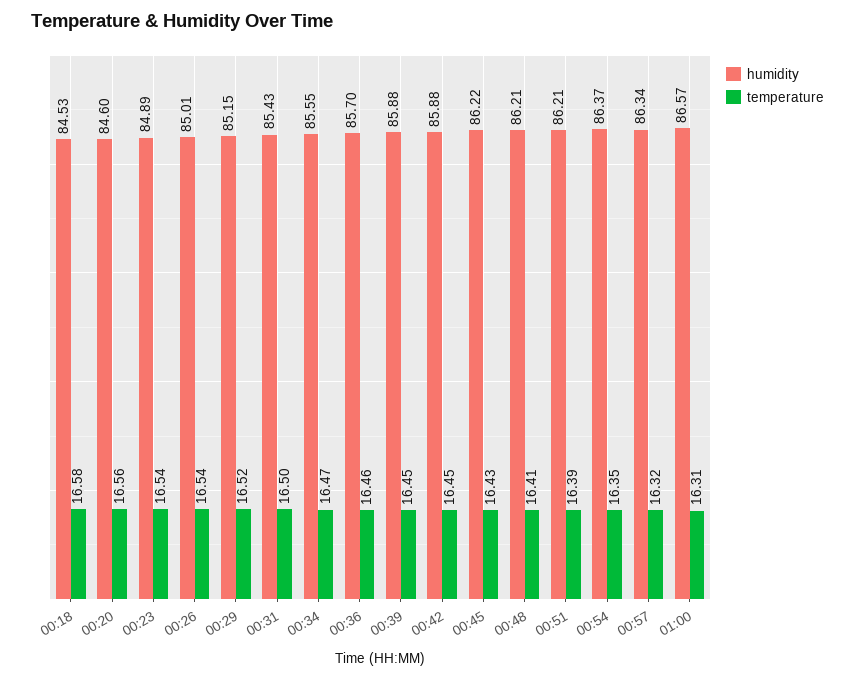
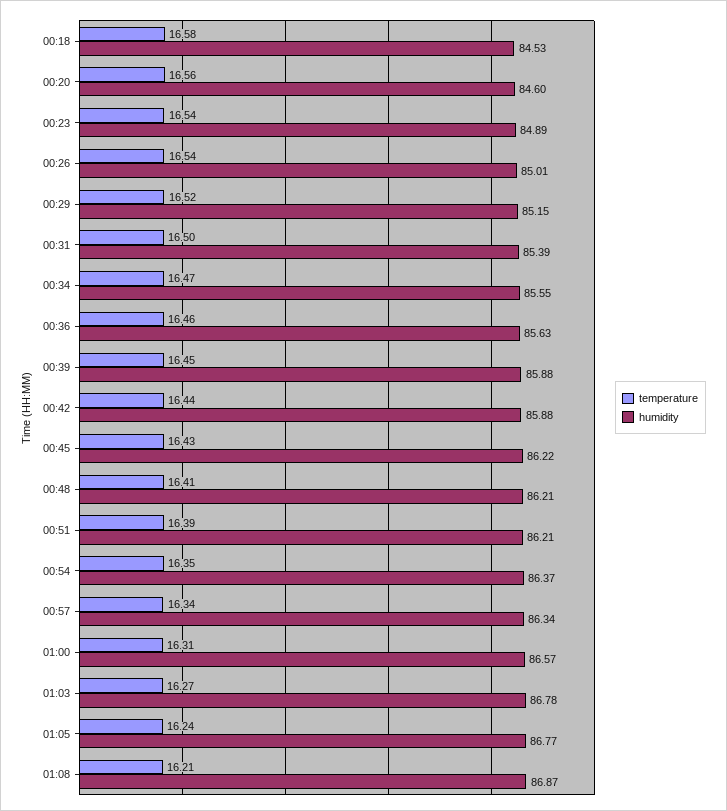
humidity, 00:31: 85.43 -> 85.39
humidity, 00:36: 85.7 -> 85.63
temperature, 00:42: 16.45 -> 16.44
temperature, 00:57: 16.32 -> 16.34
temperature, 01:03: none -> 16.27
humidity, 01:03: none -> 86.78
temperature, 01:05: none -> 16.24
humidity, 01:05: none -> 86.77
temperature, 01:08: none -> 16.21
humidity, 01:08: none -> 86.87

